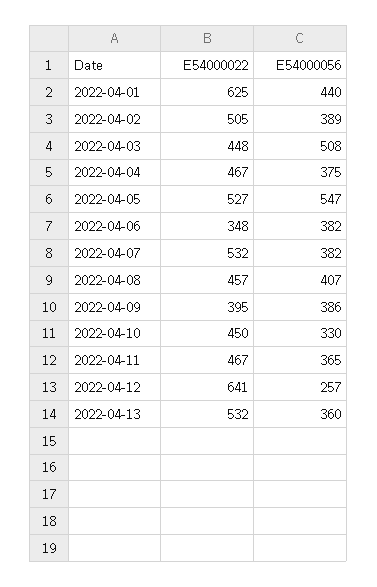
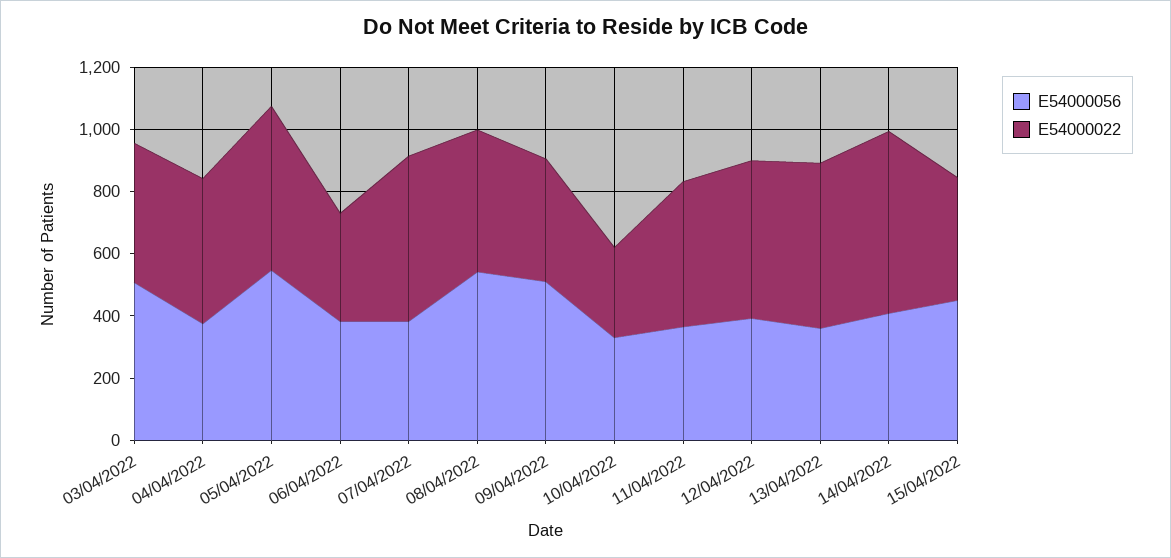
E54000022, 2022-04-01: 625 -> none
E54000056, 2022-04-01: 440 -> none
E54000022, 2022-04-02: 505 -> none
E54000056, 2022-04-02: 389 -> none
E54000056, 2022-04-08: 407 -> 550
E54000056, 2022-04-09: 386 -> 500
E54000022, 2022-04-10: 450 -> 300
E54000022, 2022-04-12: 641 -> 500
E54000056, 2022-04-12: 257 -> 400
E54000056, 14/04/2022: none -> 400
E54000022, 14/04/2022: none -> 600
E54000056, 15/04/2022: none -> 450
E54000022, 15/04/2022: none -> 400

